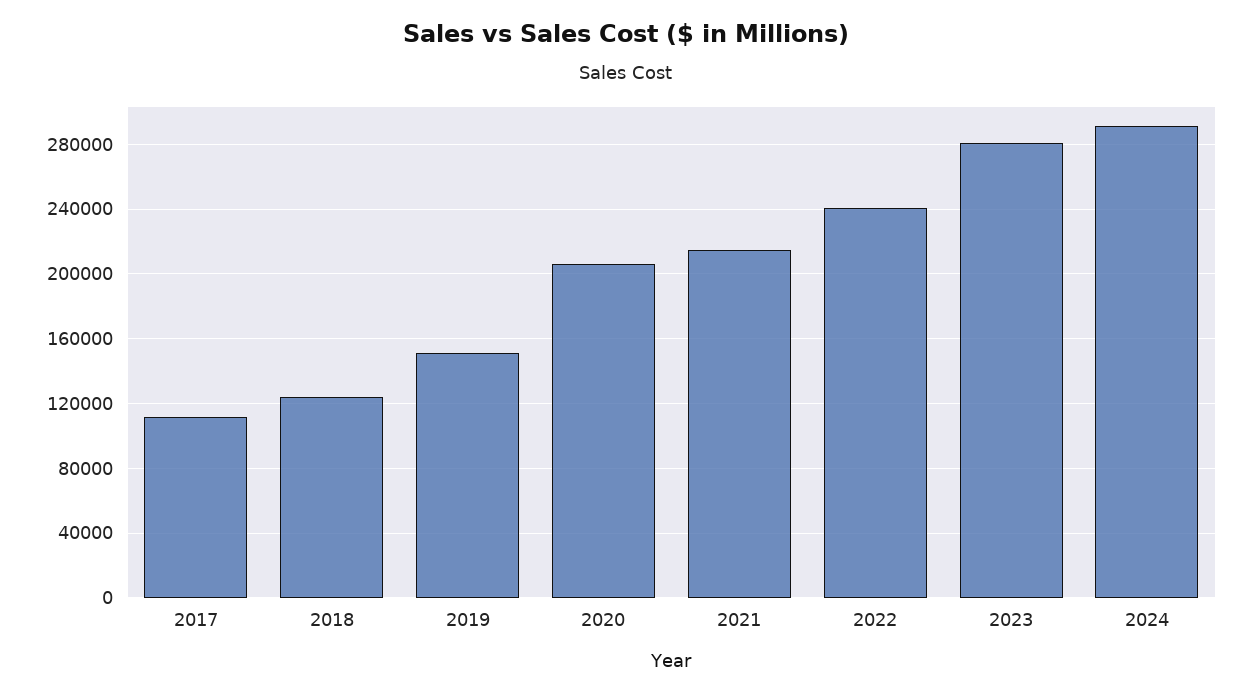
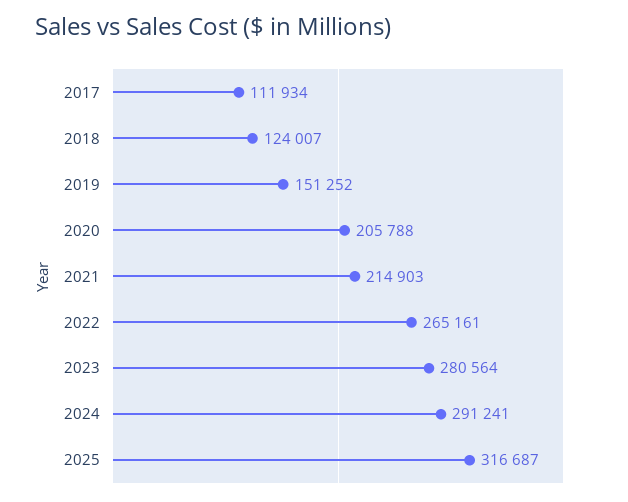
2022: 240000 -> 265161
2025: none -> 316687

